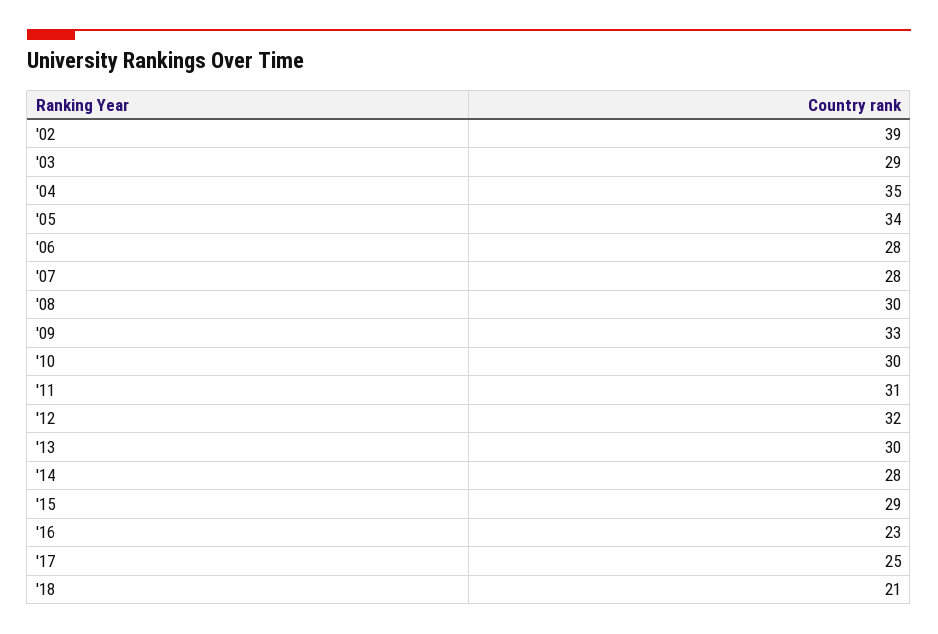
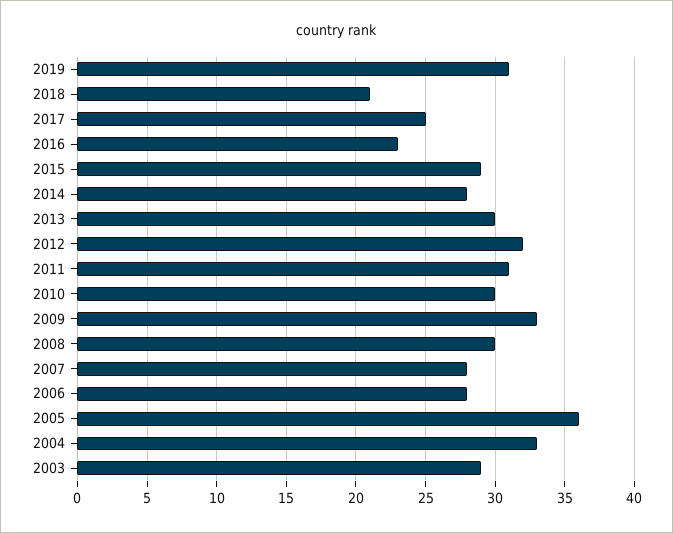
'02: 39 -> none
'04: 35 -> 33
'05: 34 -> 36
2019: none -> 31

